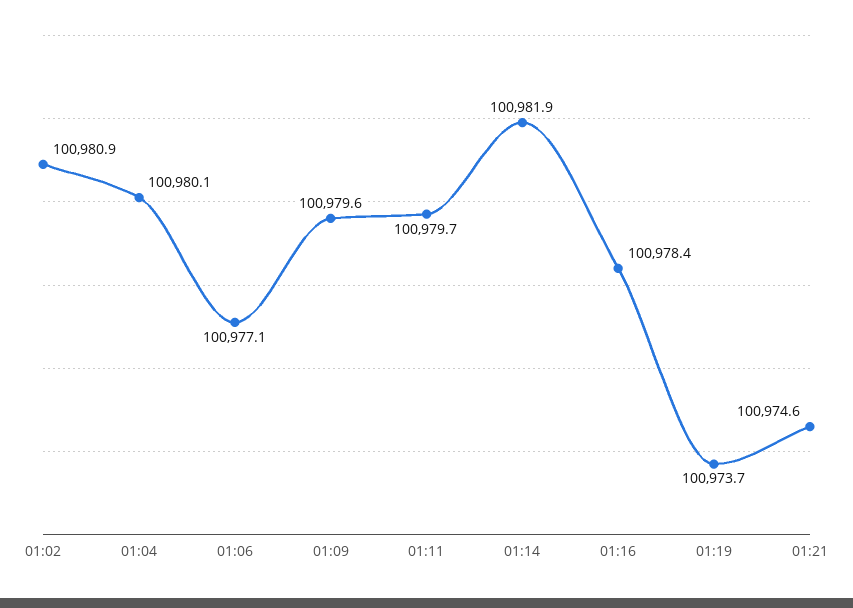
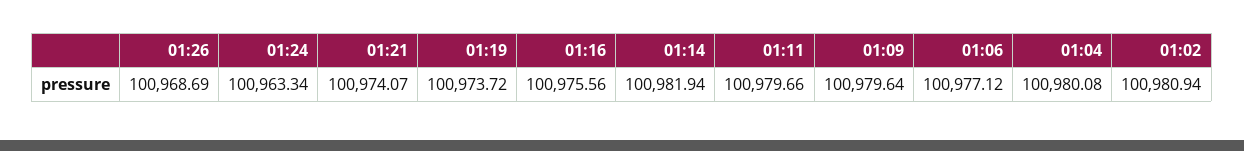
01:16: 100978.4 -> 100975.56
01:21: 100974.6 -> 100974.07
01:26: none -> 100968.69
01:24: none -> 100963.34

